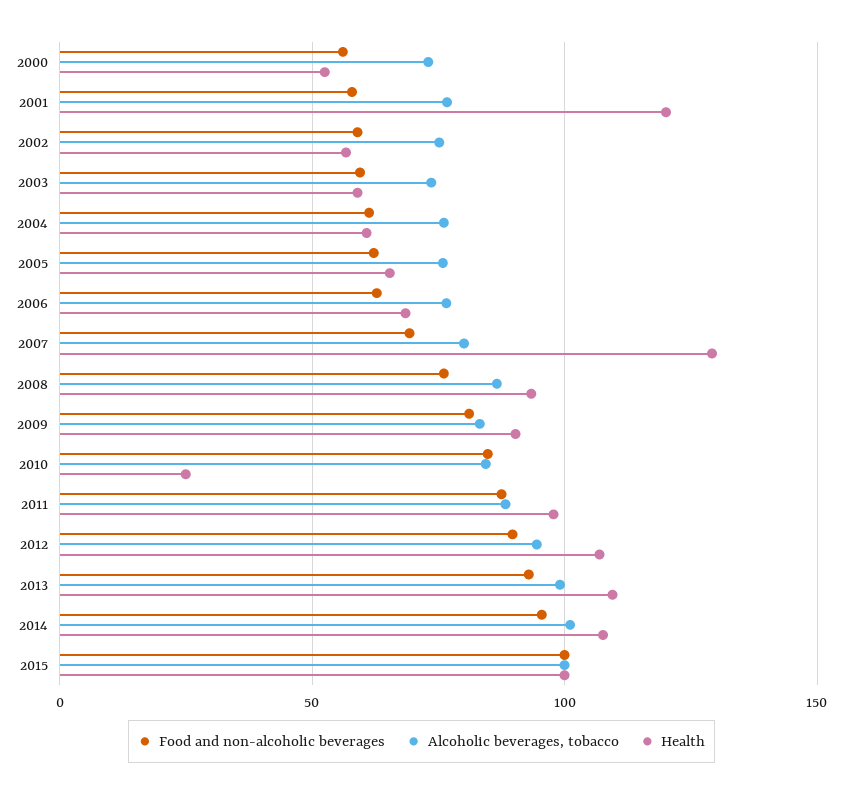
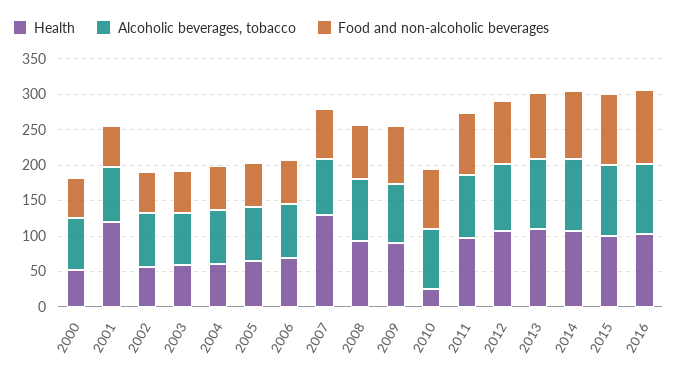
Health, 2016: none -> 100
Alcoholic beverages, tobacco, 2016: none -> 100
Food and non-alcoholic beverages, 2016: none -> 100

